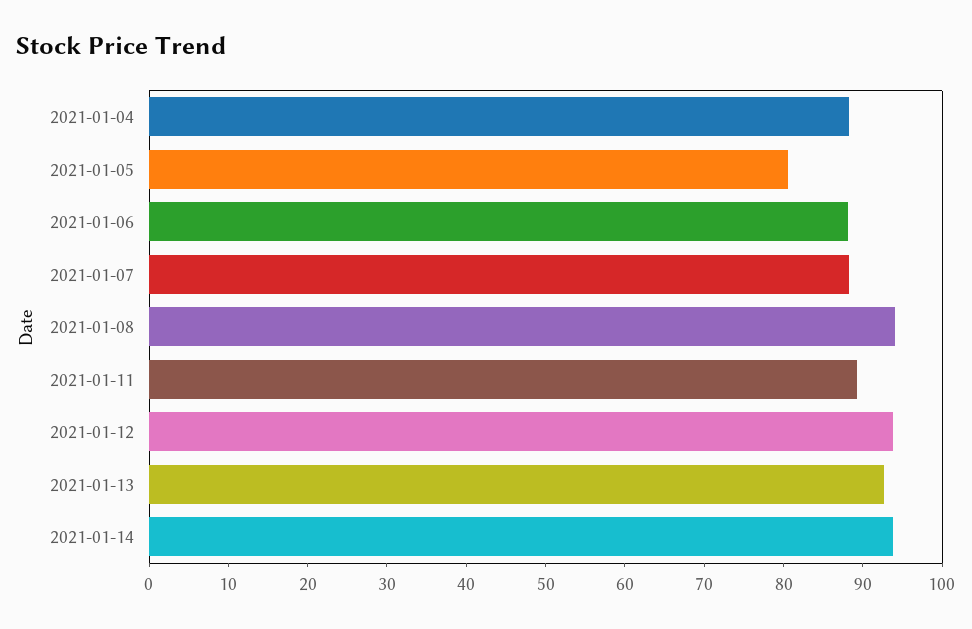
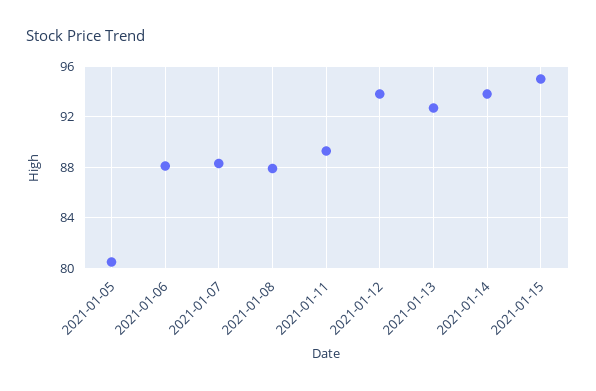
2021-01-04: 88 -> none
2021-01-08: 94 -> 88
2021-01-15: none -> 95

